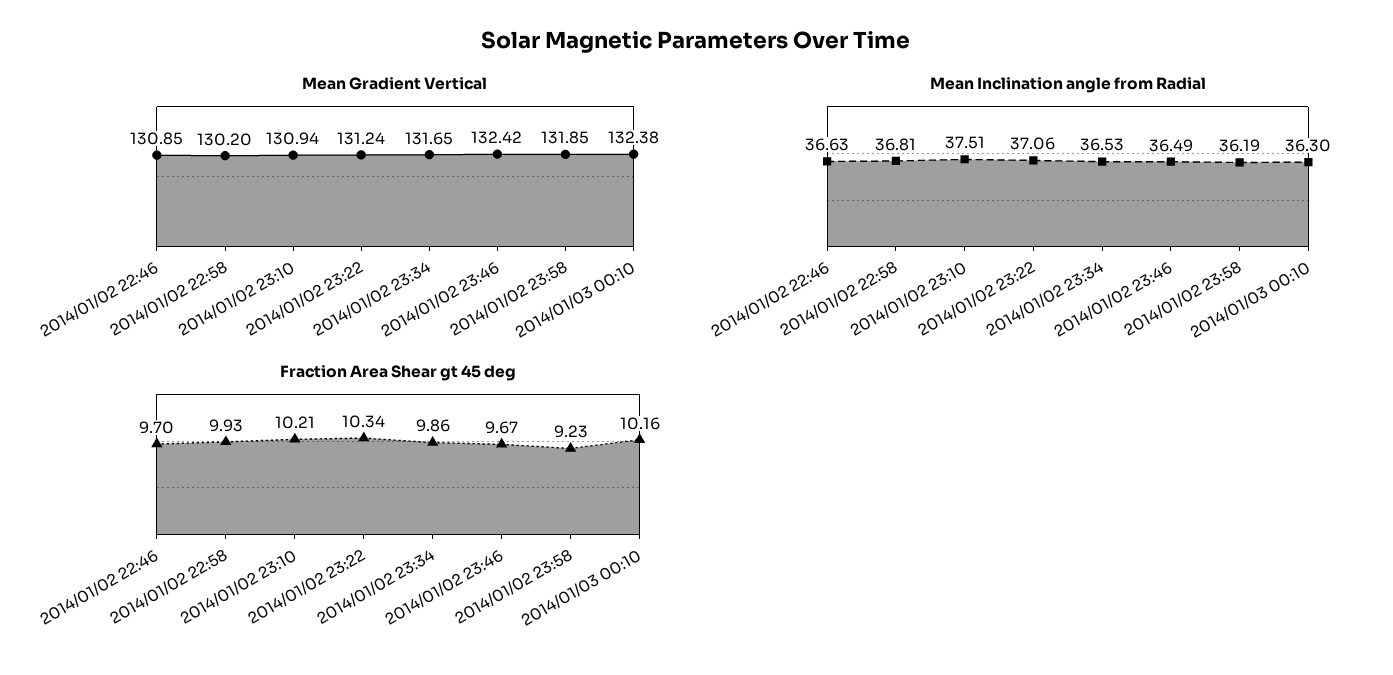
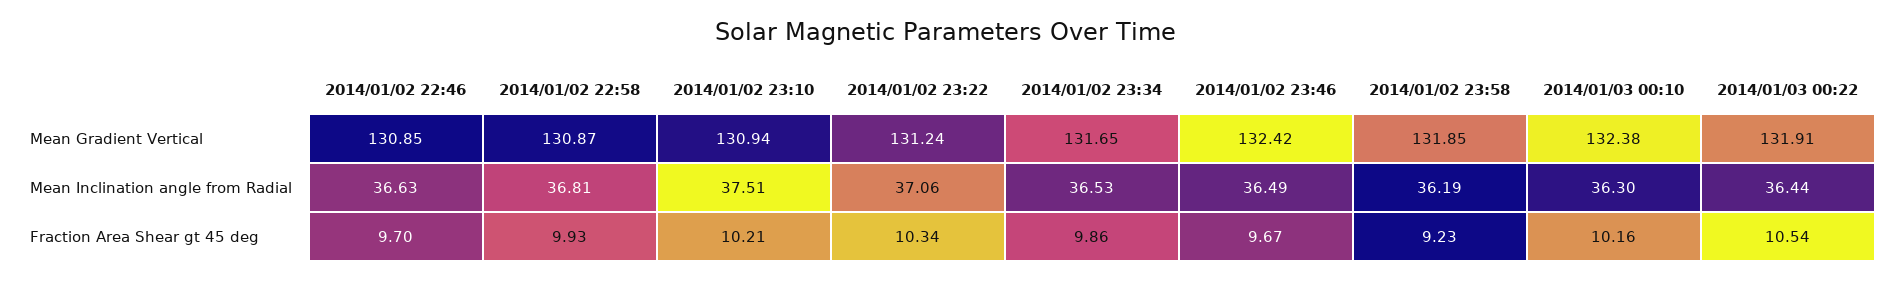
Mean Gradient Vertical, 2014/01/02 22:58: 130.2 -> 130.87
Mean Gradient Vertical, 2014/01/03 00:22: none -> 131.91
Mean Inclination angle from Radial, 2014/01/03 00:22: none -> 36.44
Fraction Area Shear gt 45 deg, 2014/01/03 00:22: none -> 10.54

